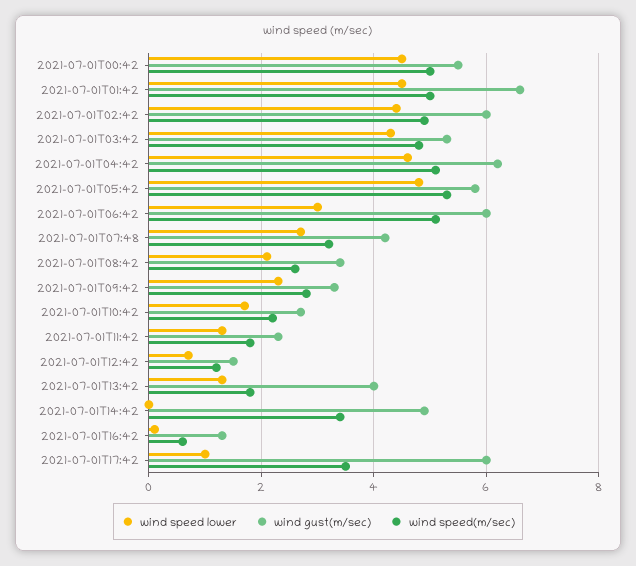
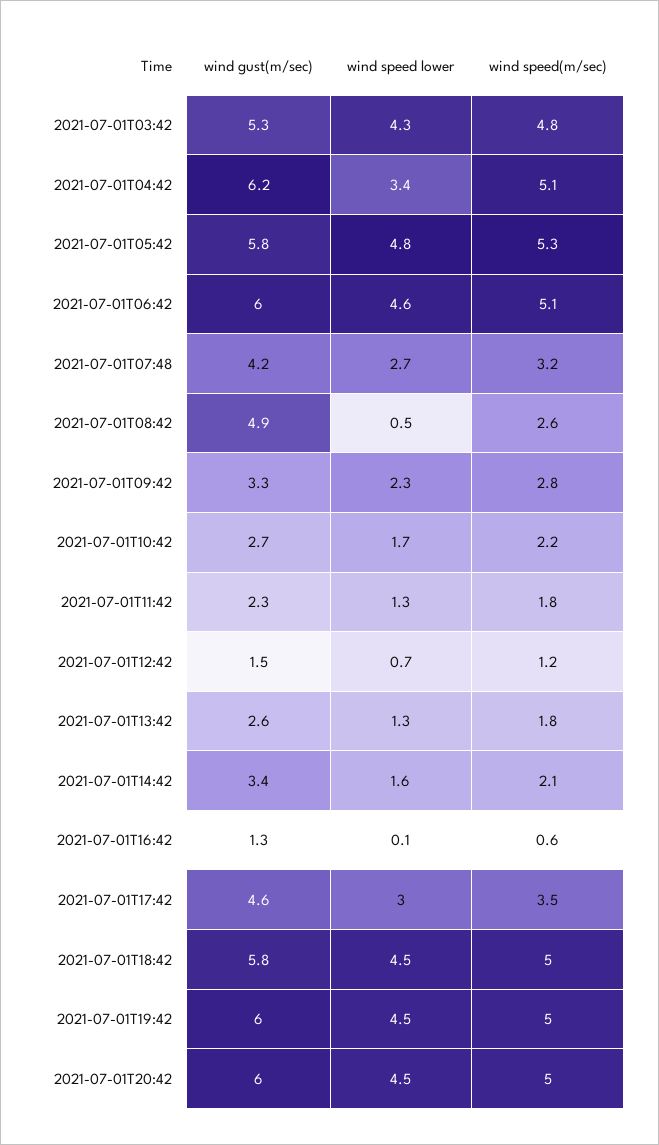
wind speed lower, 2021-07-01T00:42: 4.5 -> none
wind gust(m/sec), 2021-07-01T00:42: 5.5 -> none
wind speed(m/sec), 2021-07-01T00:42: 5 -> none
wind speed lower, 2021-07-01T01:42: 4.5 -> none
wind gust(m/sec), 2021-07-01T01:42: 6.5 -> none
wind speed(m/sec), 2021-07-01T01:42: 5 -> none
wind speed lower, 2021-07-01T02:42: 4.5 -> none
wind gust(m/sec), 2021-07-01T02:42: 6 -> none
wind speed(m/sec), 2021-07-01T02:42: 5 -> none
wind speed lower, 2021-07-01T04:42: 4.5 -> 3.4
wind speed lower, 2021-07-01T06:42: 3 -> 4.6
wind speed lower, 2021-07-01T08:42: 2 -> 0.5
wind gust(m/sec), 2021-07-01T08:42: 3.5 -> 4.9
wind gust(m/sec), 2021-07-01T13:42: 4 -> 2.6
wind speed lower, 2021-07-01T14:42: 0 -> 1.6
wind gust(m/sec), 2021-07-01T14:42: 5 -> 3.4
wind speed(m/sec), 2021-07-01T14:42: 3.5 -> 2.1
wind speed lower, 2021-07-01T17:42: 1 -> 3
wind gust(m/sec), 2021-07-01T17:42: 6 -> 4.6
wind gust(m/sec), 2021-07-01T18:42: none -> 5.8
wind speed lower, 2021-07-01T18:42: none -> 4.5
wind speed(m/sec), 2021-07-01T18:42: none -> 5
wind gust(m/sec), 2021-07-01T19:42: none -> 6
wind speed lower, 2021-07-01T19:42: none -> 4.5
wind speed(m/sec), 2021-07-01T19:42: none -> 5
wind gust(m/sec), 2021-07-01T20:42: none -> 6
wind speed lower, 2021-07-01T20:42: none -> 4.5
wind speed(m/sec), 2021-07-01T20:42: none -> 5

